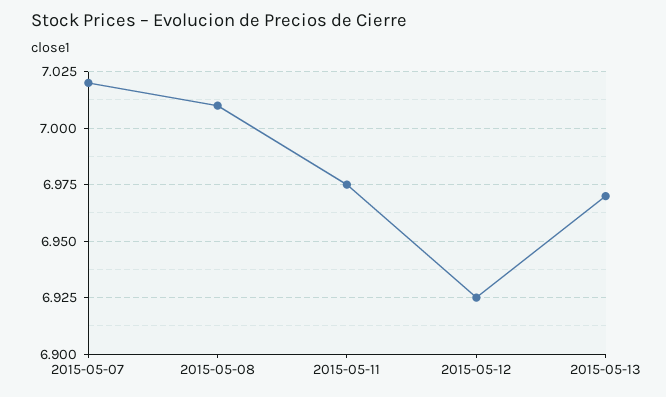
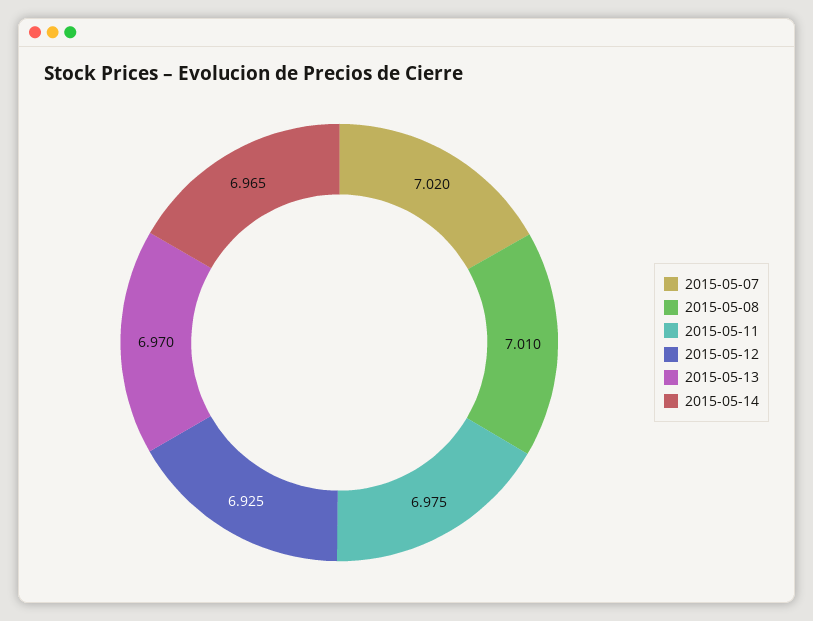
2015-05-14: none -> 6.965

